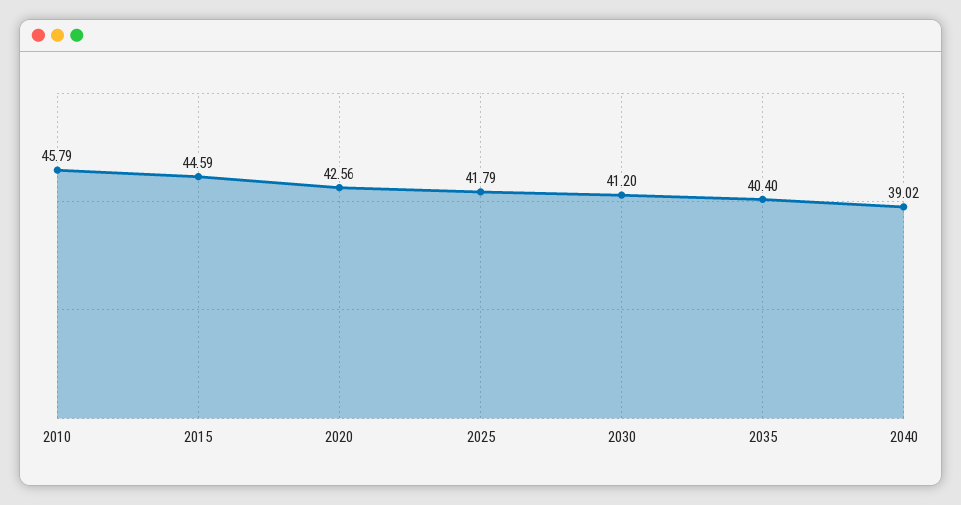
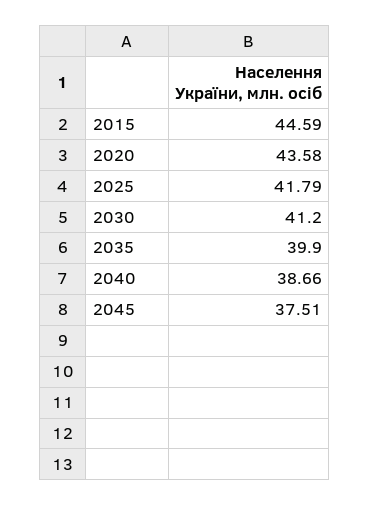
2010: 45.79 -> none
2020: 42.56 -> 43.58
2035: 40.4 -> 39.9
2040: 39.02 -> 38.66
2045: none -> 37.51

